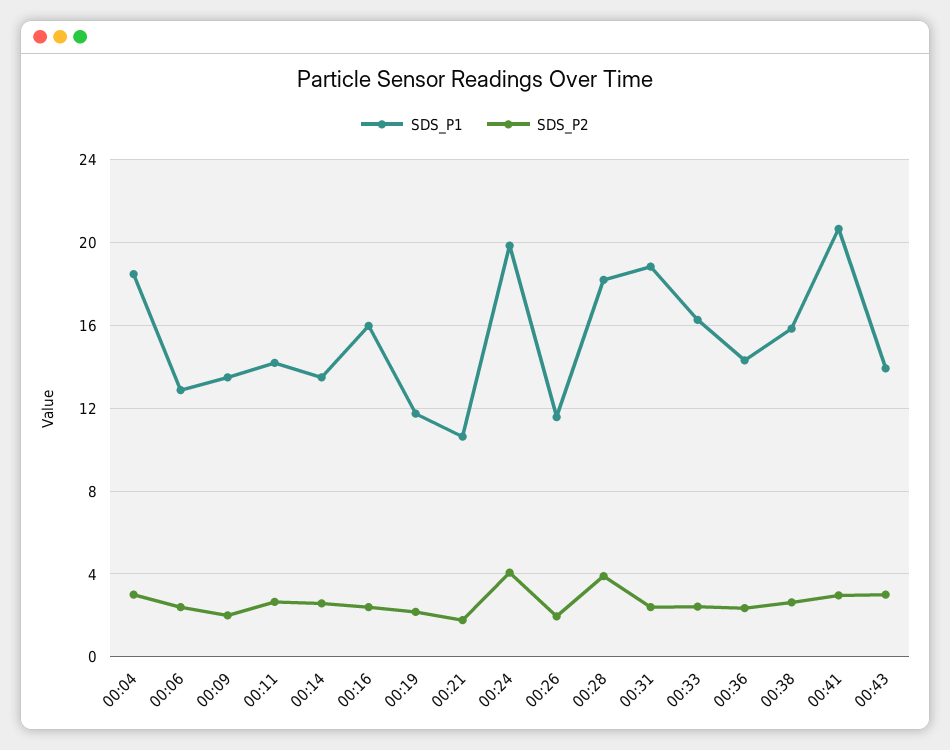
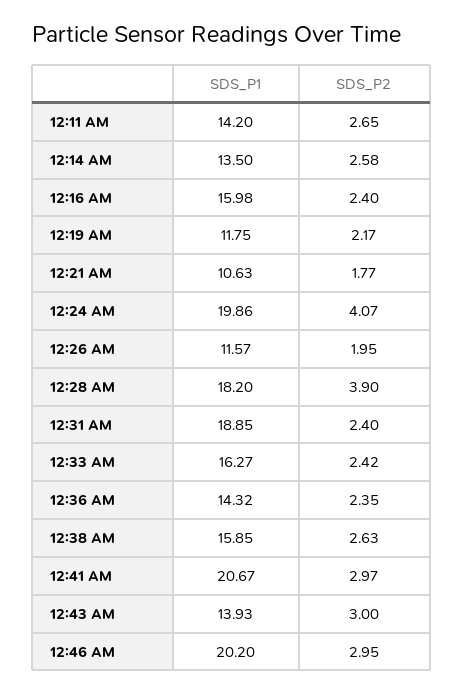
SDS_P1, 00:04: 18.5 -> none
SDS_P2, 00:04: 3 -> none
SDS_P1, 00:06: 13 -> none
SDS_P2, 00:06: 2.5 -> none
SDS_P1, 00:09: 13.5 -> none
SDS_P2, 00:09: 2 -> none
SDS_P1, 12:46 AM: none -> 20.2
SDS_P2, 12:46 AM: none -> 2.95

